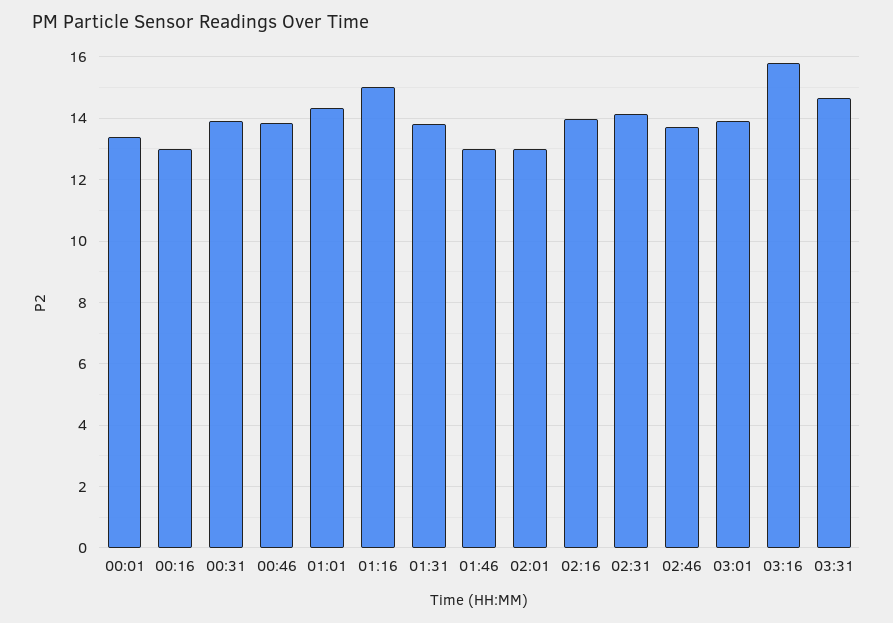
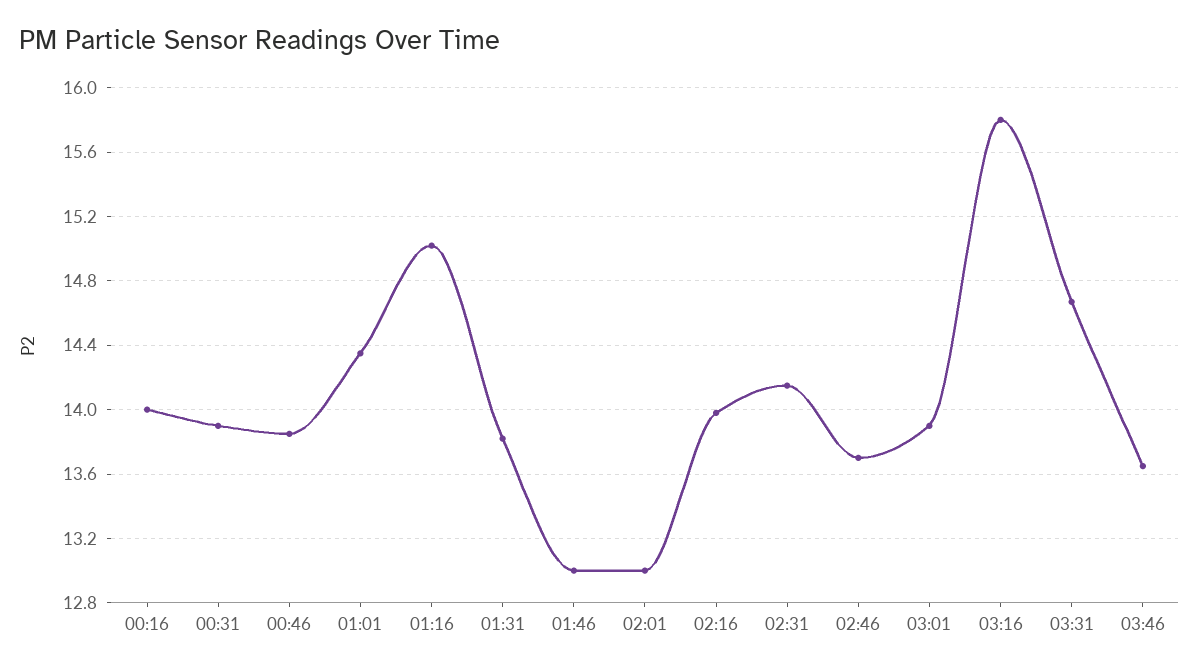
00:01: 13.4 -> none
00:16: 13 -> 14
03:46: none -> 13.65

